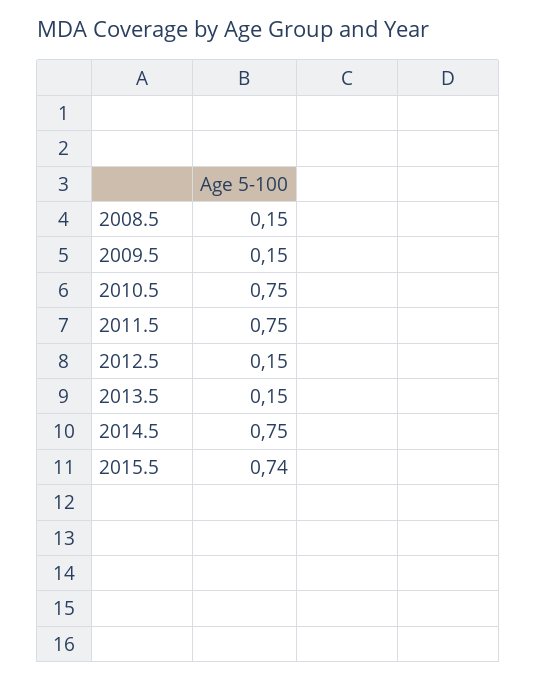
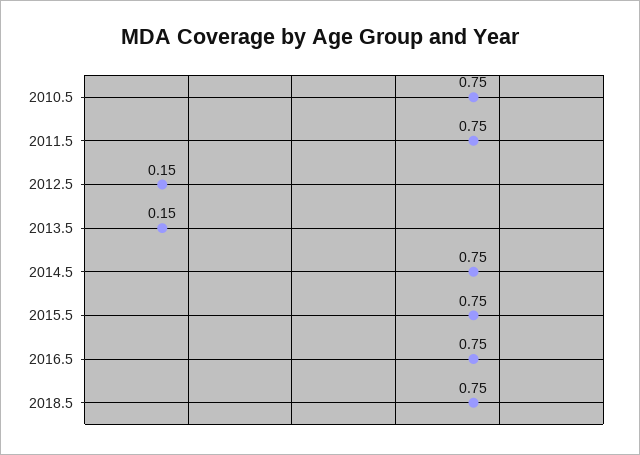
2008.5: 0.15 -> none
2009.5: 0.15 -> none
2015.5: 0.74 -> 0.75
2016.5: none -> 0.75
2018.5: none -> 0.75

